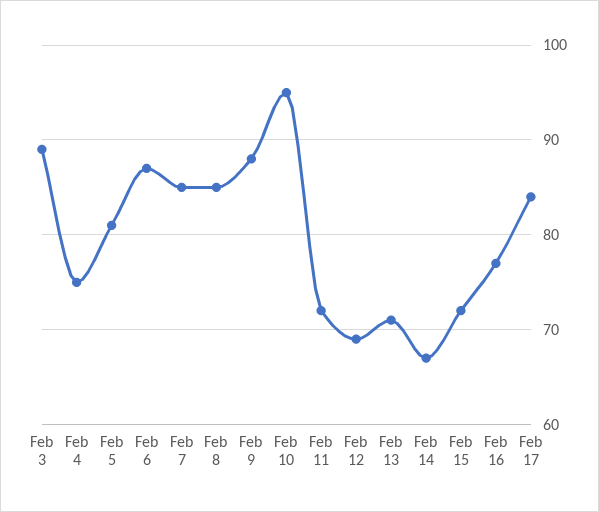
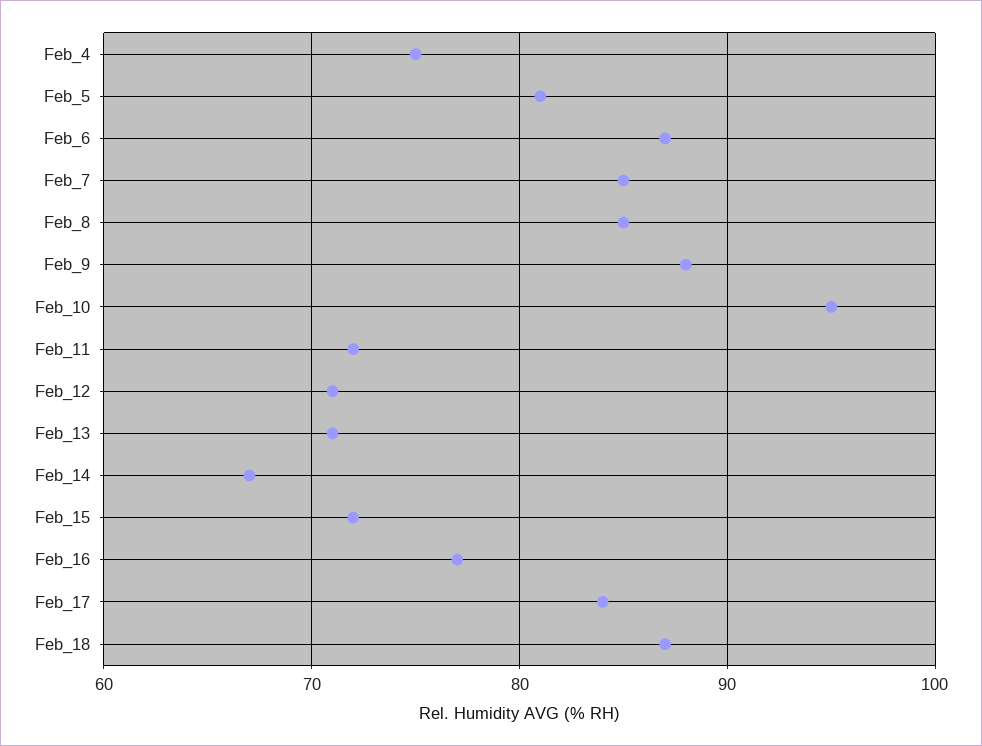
Feb 3: 89 -> none
Feb 12: 69 -> 71
Feb_18: none -> 87

